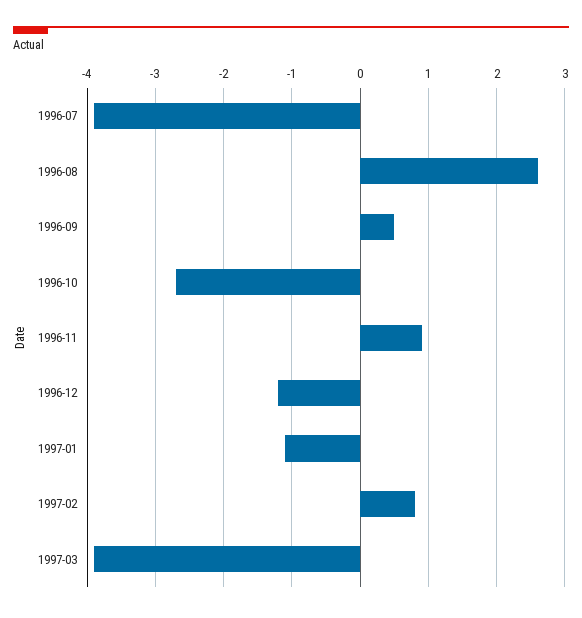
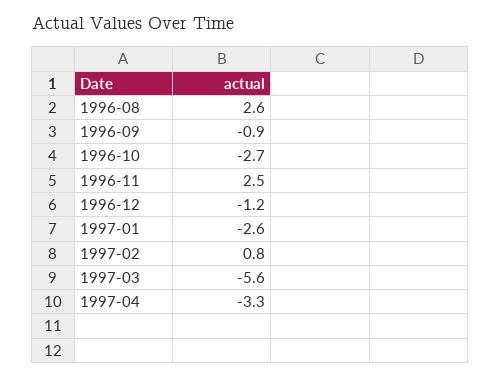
1996-07: -3.9 -> none
1996-09: 0.5 -> -0.9
1996-11: 0.9 -> 2.5
1997-01: -1.1 -> -2.6
1997-03: -3.9 -> -5.6
1997-04: none -> -3.3

